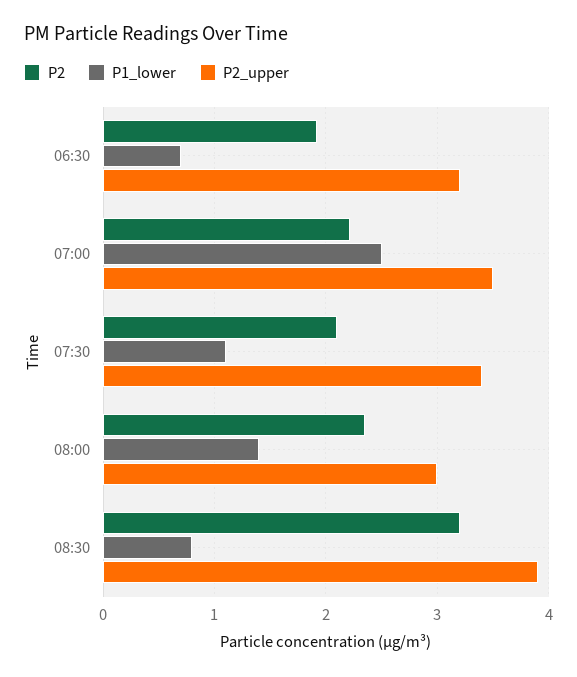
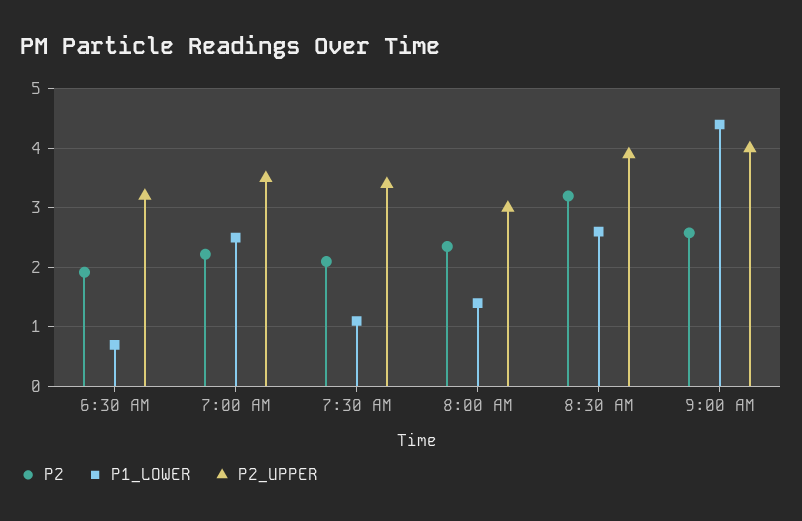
P1_lower, 08:30: 0.8 -> 2.6
P2, 9:00 AM: none -> 2.6
P1_lower, 9:00 AM: none -> 4.4
P2_upper, 9:00 AM: none -> 4

